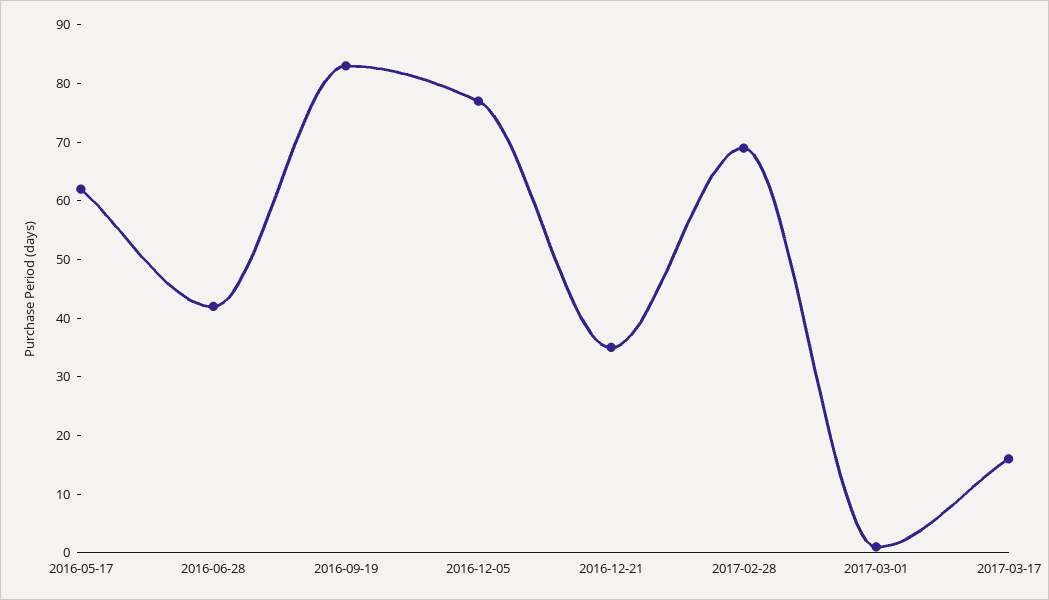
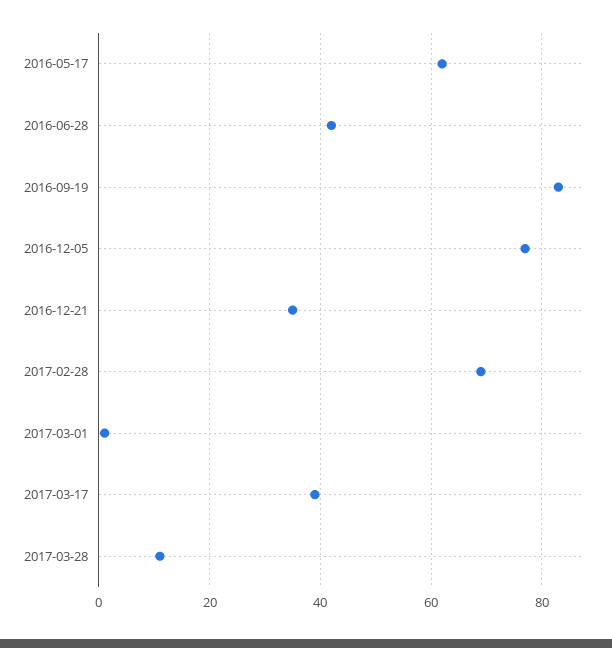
2017-03-17: 15 -> 40
2017-03-28: none -> 10

